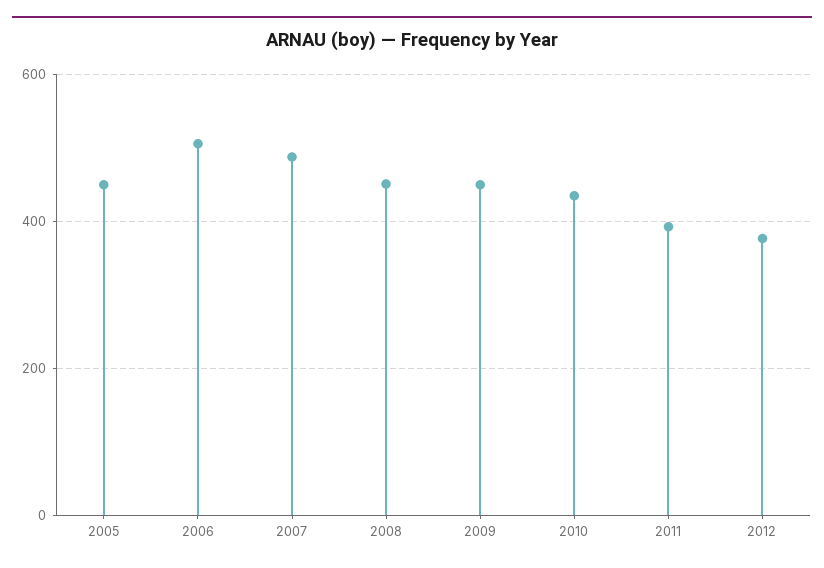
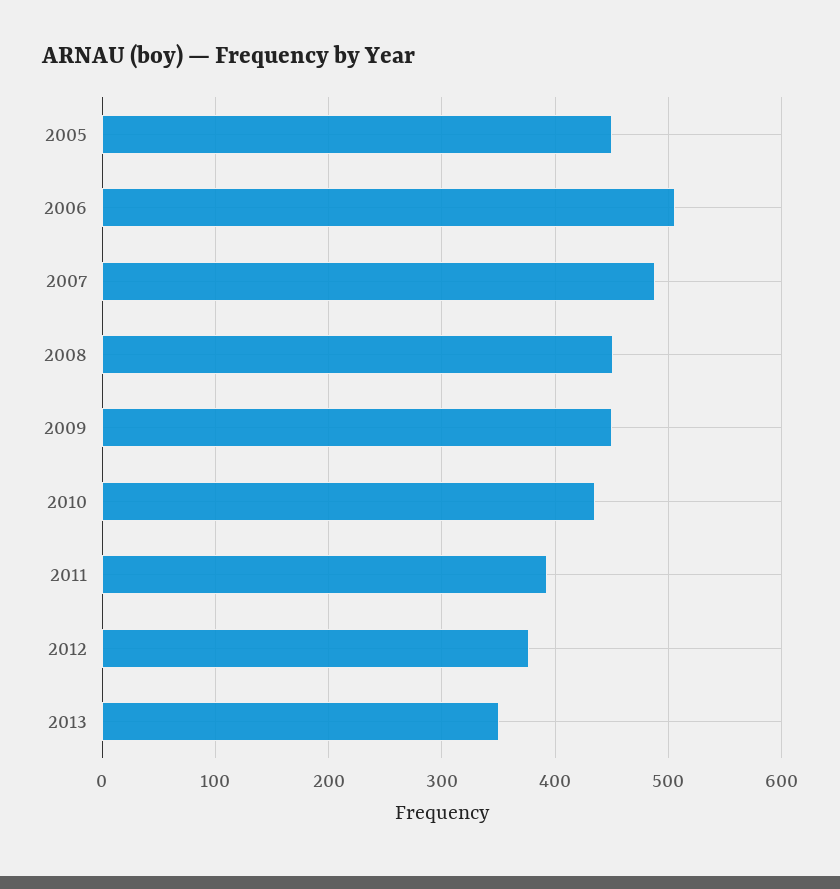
2013: none -> 350

